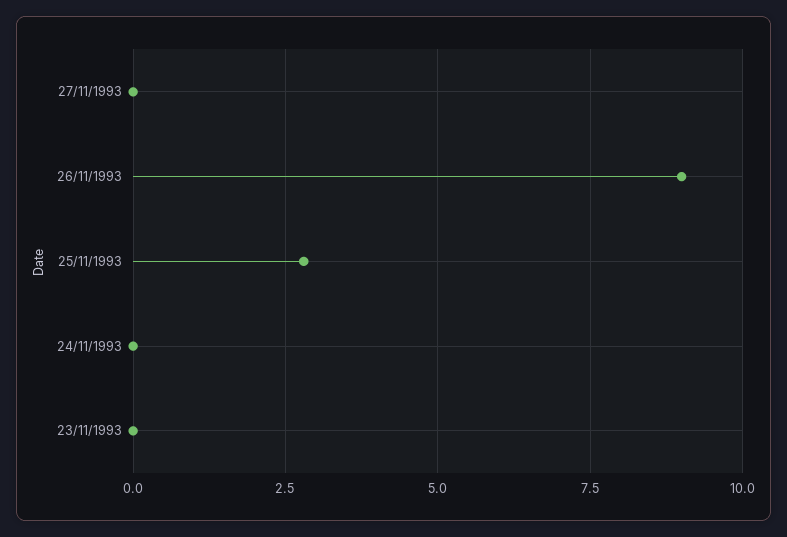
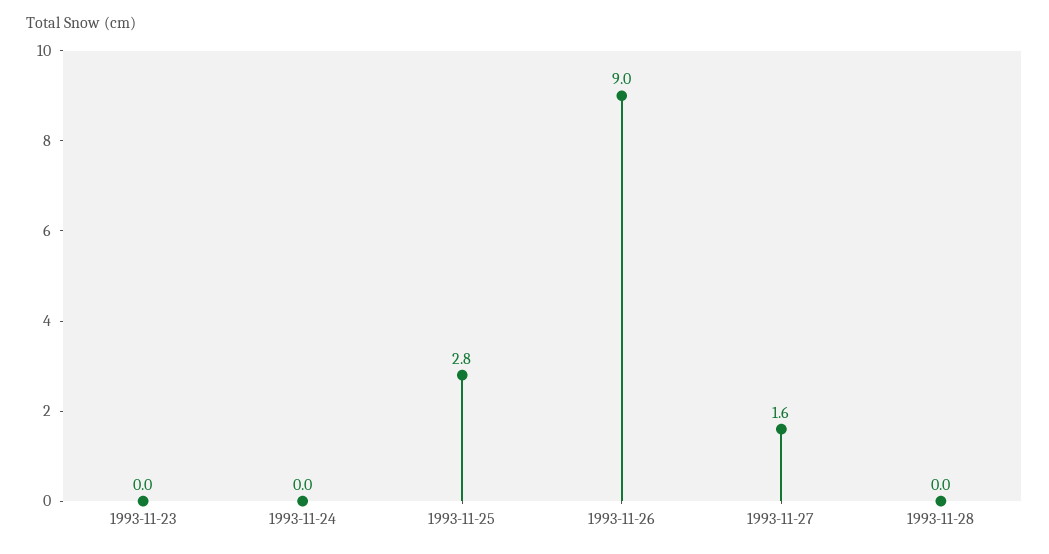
27/11/1993: 0 -> 1.6
1993-11-28: none -> 0

